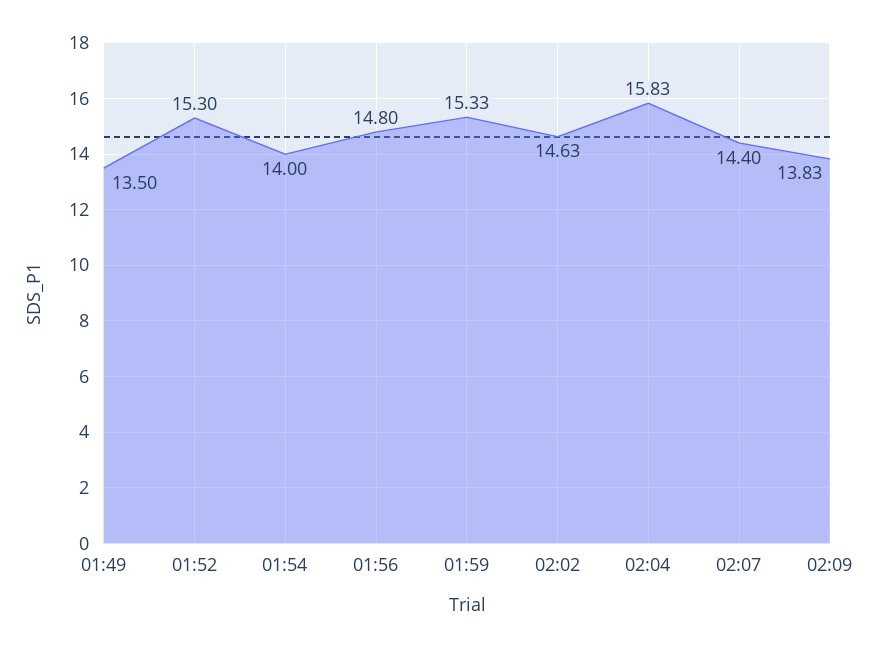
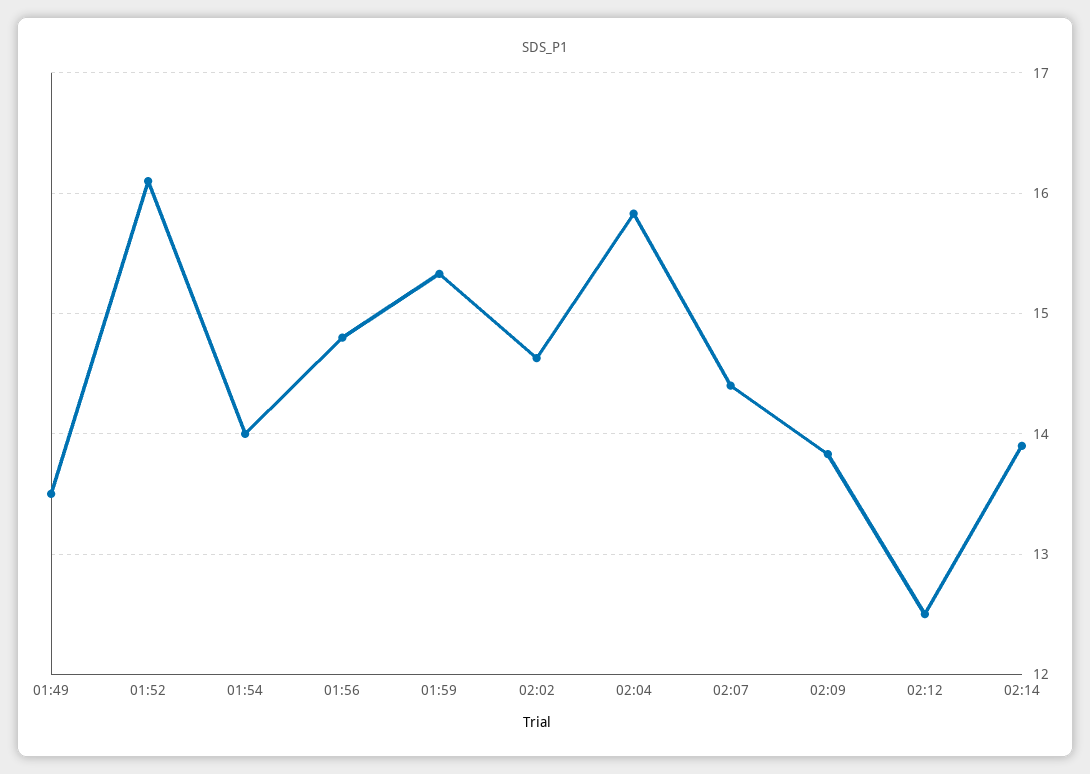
01:52: 15.3 -> 16.1
02:12: none -> 12.5
02:14: none -> 13.9

